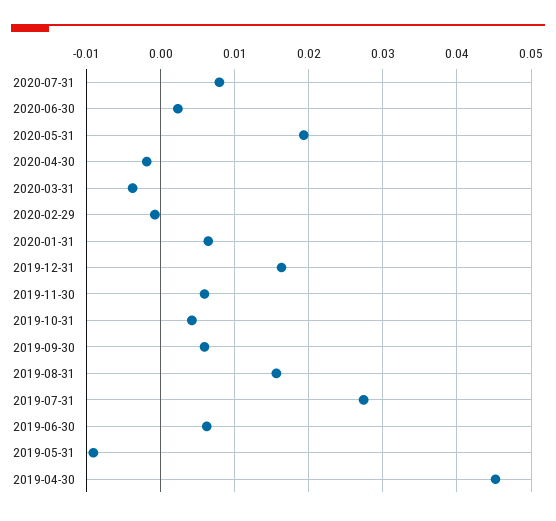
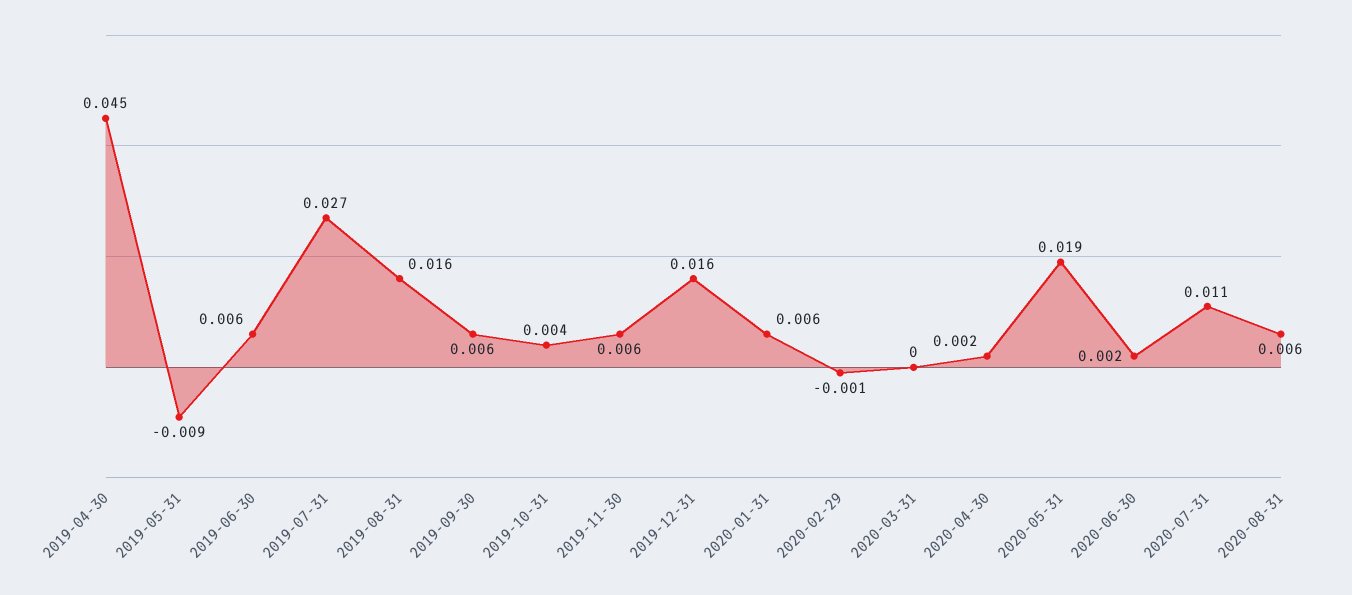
2020-07-31: 0.008 -> 0.011
2020-04-30: -0.002 -> 0.002
2020-03-31: -0.004 -> 0
2020-08-31: none -> 0.006

